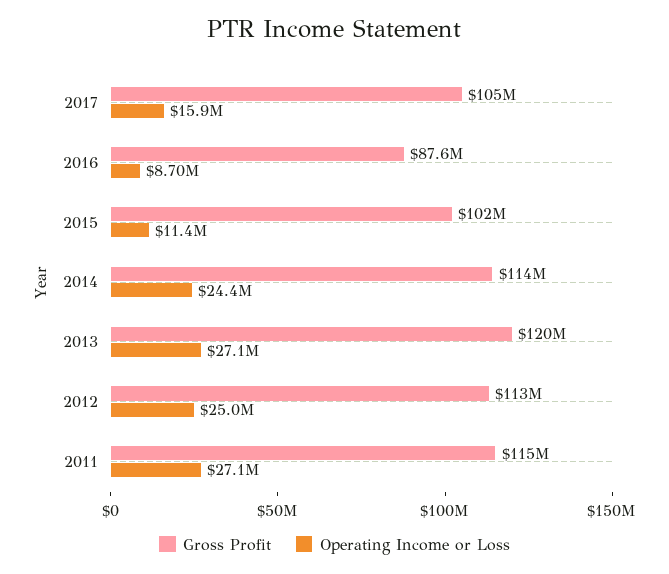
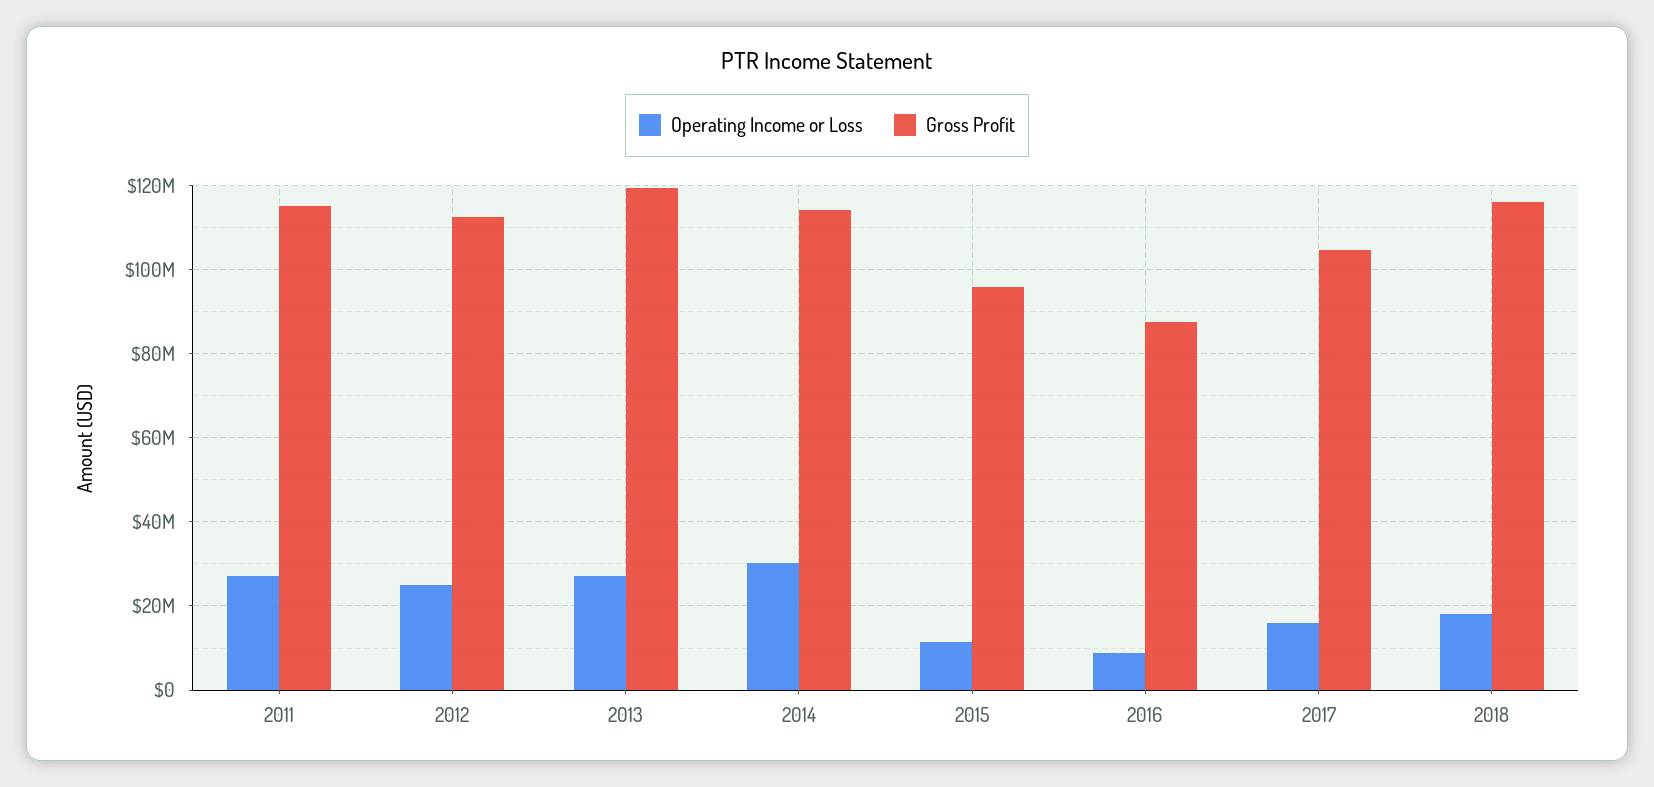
Gross Profit, 2015: 102000000 -> 96000000
Operating Income or Loss, 2014: 24400000 -> 30000000
Operating Income or Loss, 2018: none -> 18000000
Gross Profit, 2018: none -> 116000000

